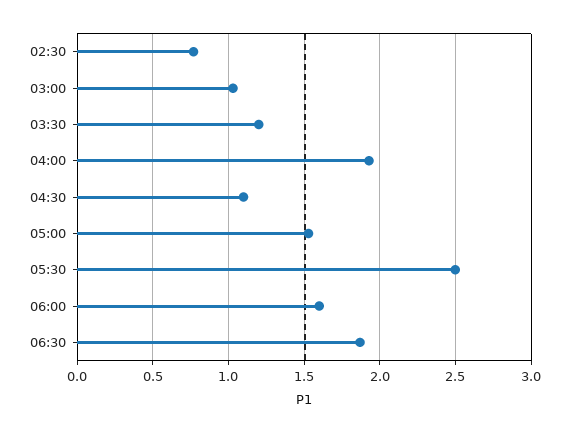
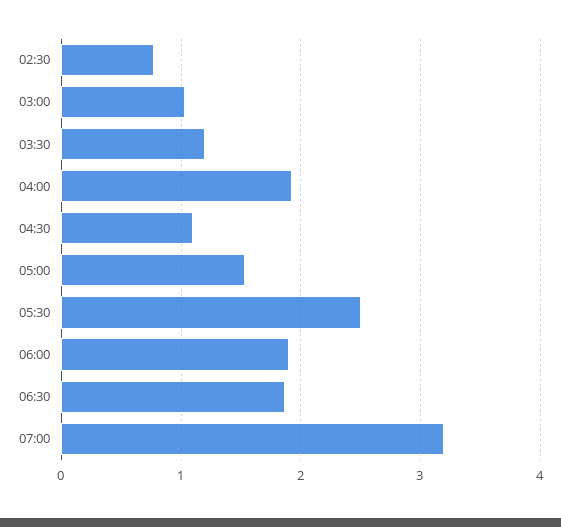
06:00: 1.6 -> 1.9
07:00: none -> 3.2

